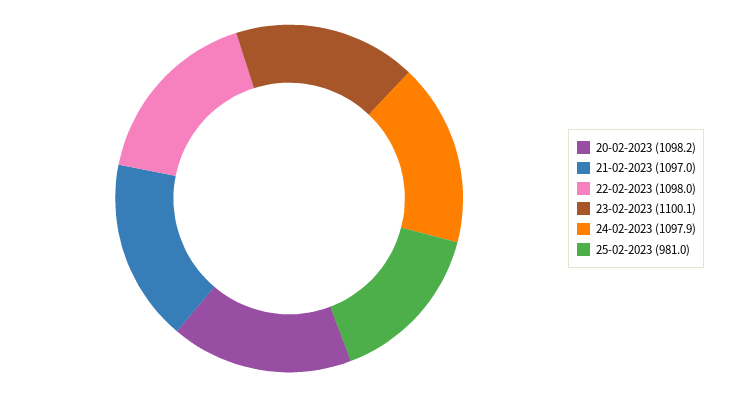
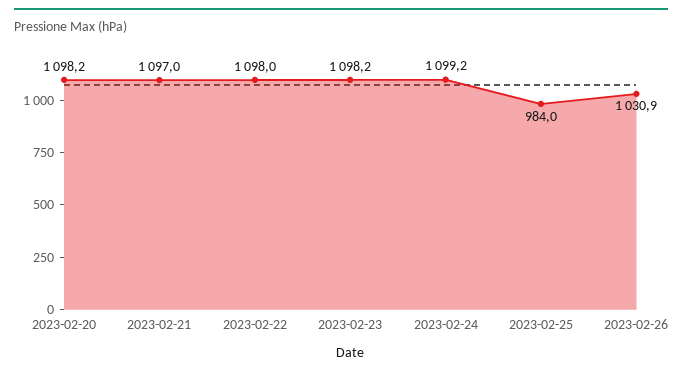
23-02-2023: 1100.1 -> 1098.2
24-02-2023: 1097.9 -> 1099.2
25-02-2023: 981 -> 984
2023-02-26: none -> 1030.9

